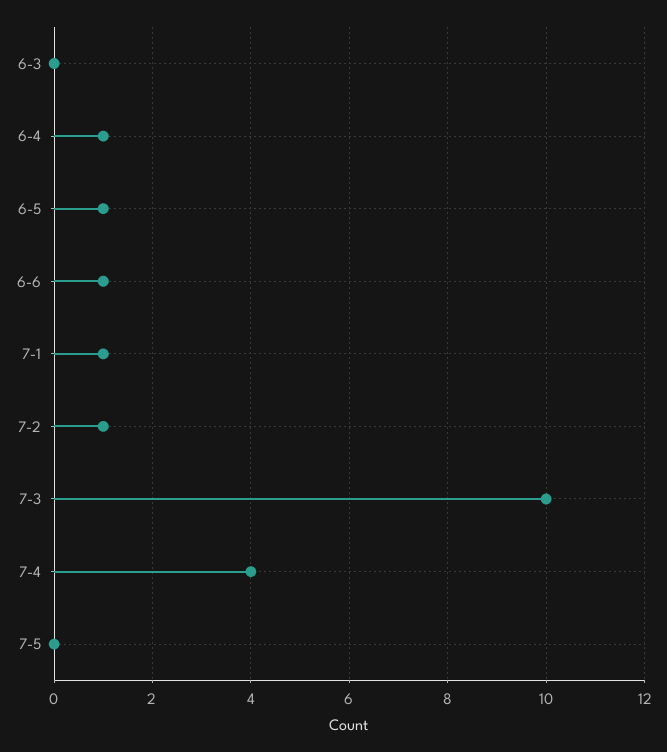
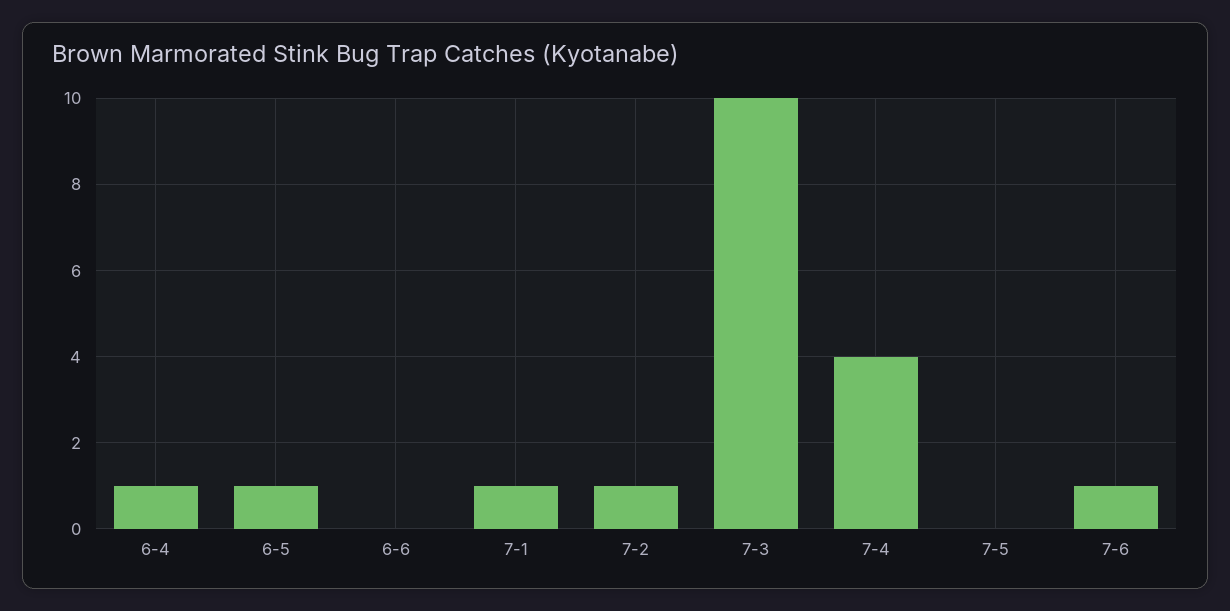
6-3: 0 -> none
6-6: 1 -> 0
7-6: none -> 1

